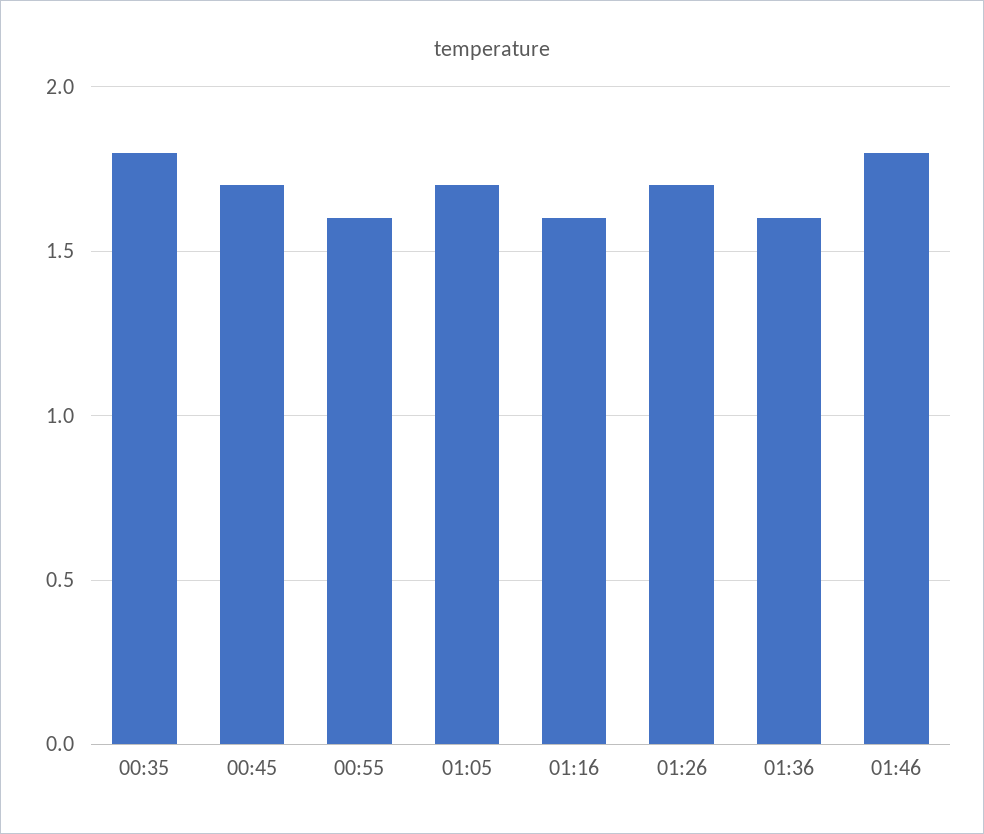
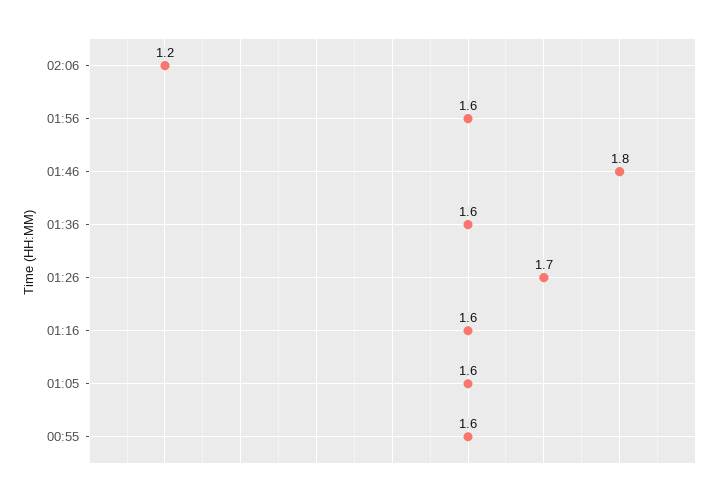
00:35: 1.8 -> none
00:45: 1.7 -> none
01:05: 1.7 -> 1.6
02:06: none -> 1.2
01:56: none -> 1.6

